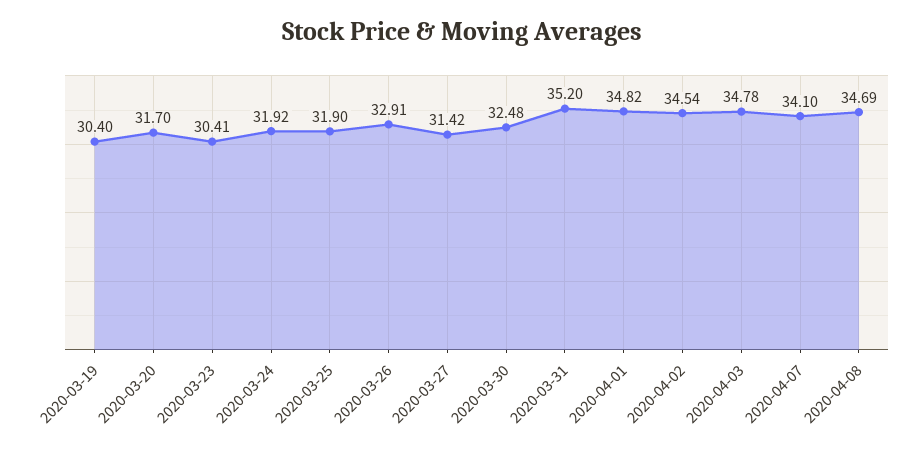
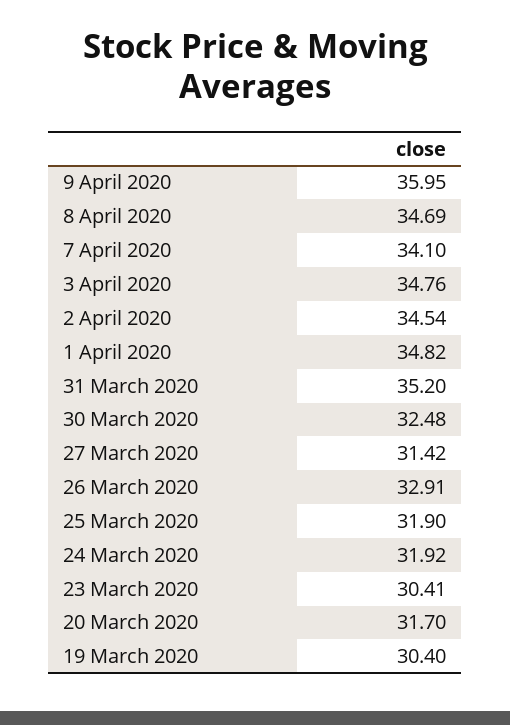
2020-04-03: 34.78 -> 34.76
9 April 2020: none -> 35.95

